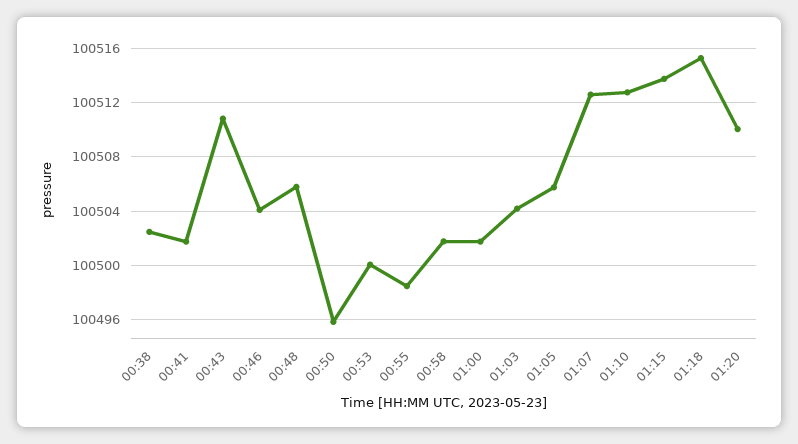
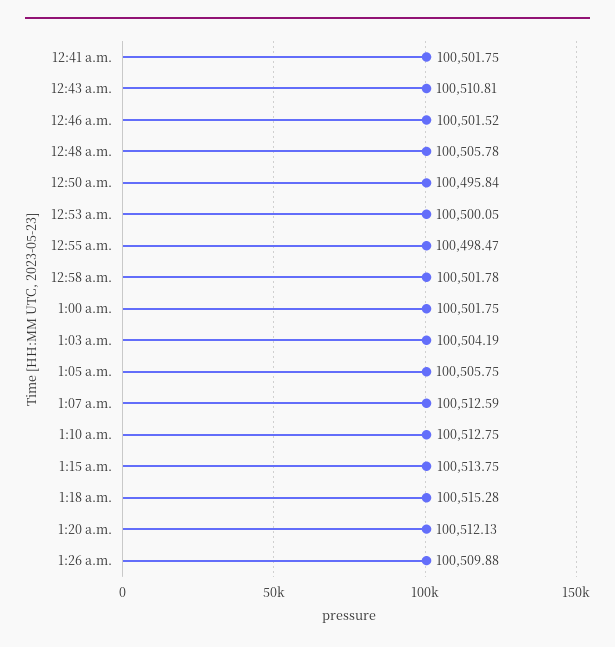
00:38: 100502.5 -> none
00:46: 100504 -> 100501.52
01:20: 100510 -> 100512.13
1:26 a.m.: none -> 100509.88

